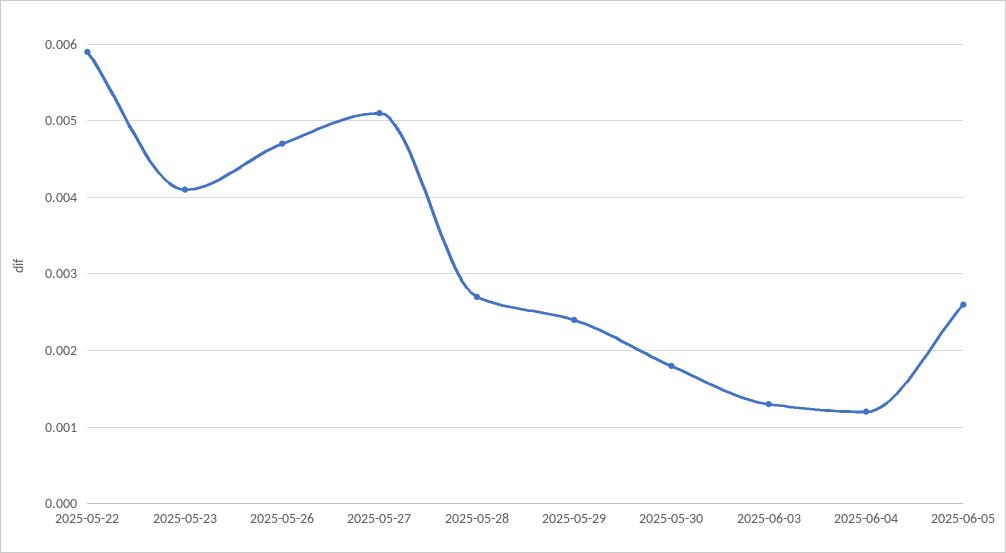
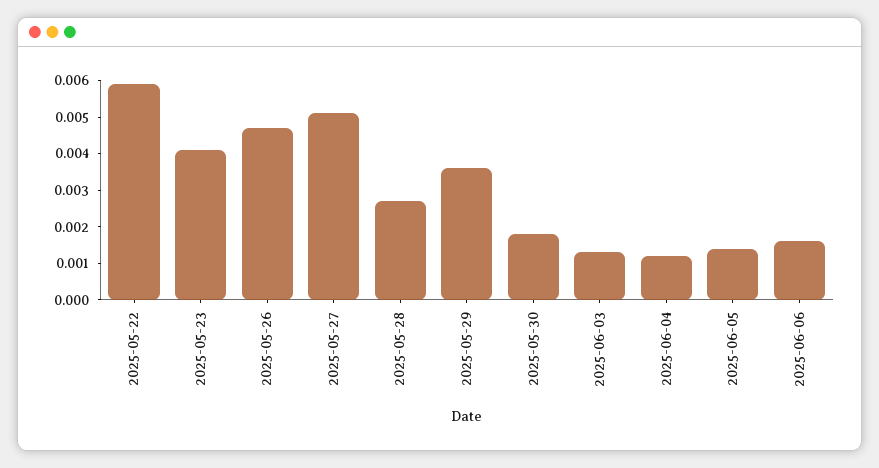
2025-05-29: 0.0024 -> 0.0035
2025-06-05: 0.0026 -> 0.0015
2025-06-06: none -> 0.0015

